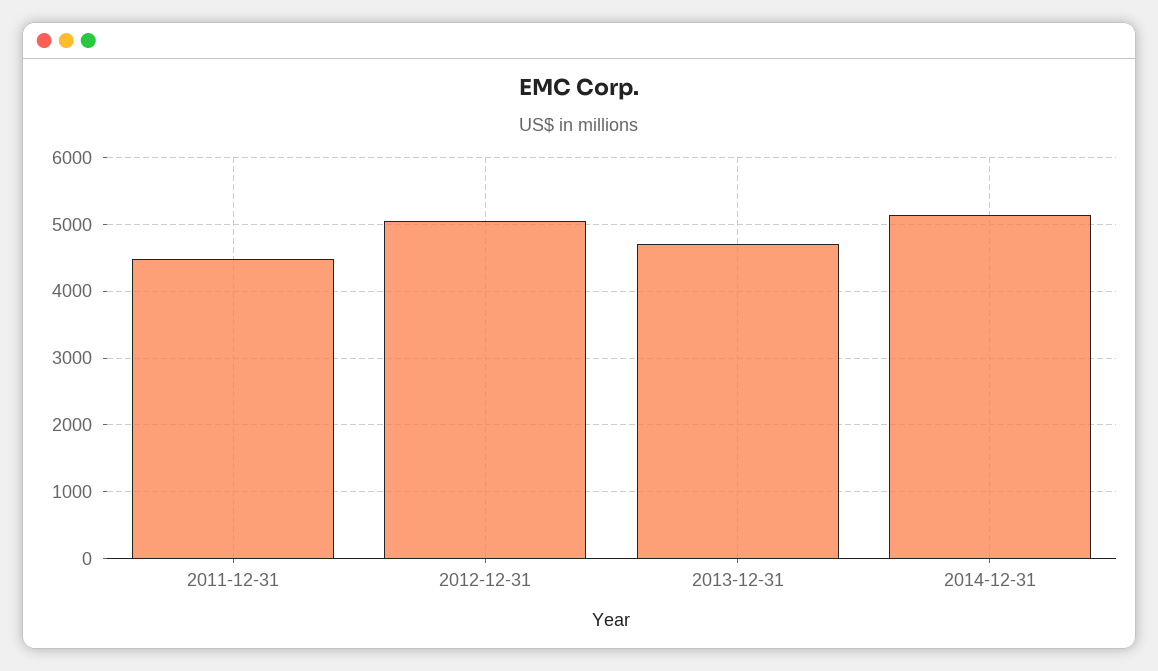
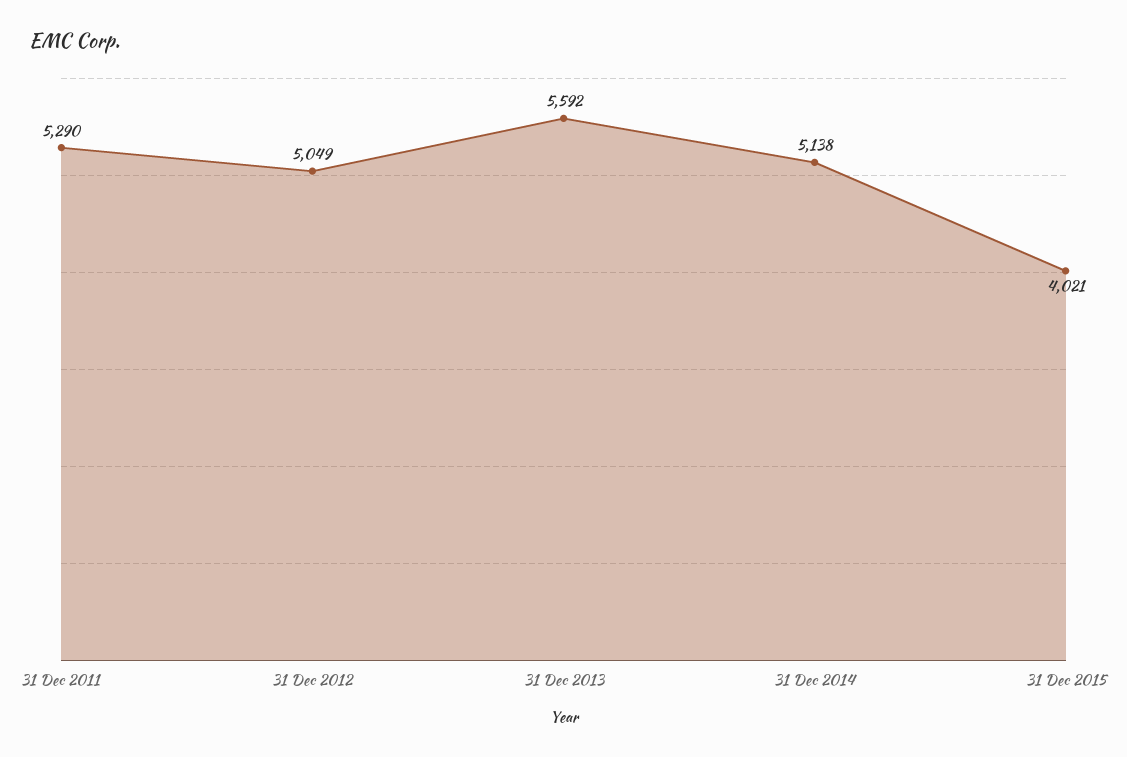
2011-12-31: 4500 -> 5290
2013-12-31: 4700 -> 5592
31 Dec 2015: none -> 4021

